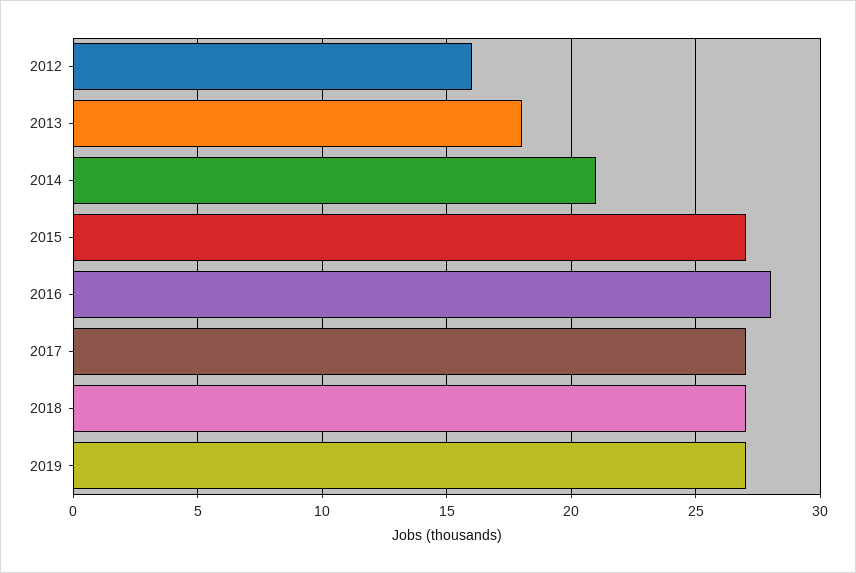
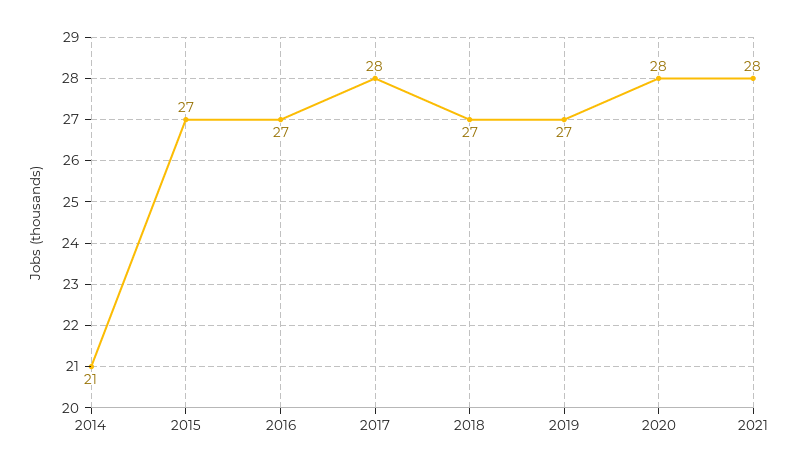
2012: 16 -> none
2013: 18 -> none
2016: 28 -> 27
2017: 27 -> 28
2020: none -> 28
2021: none -> 28

